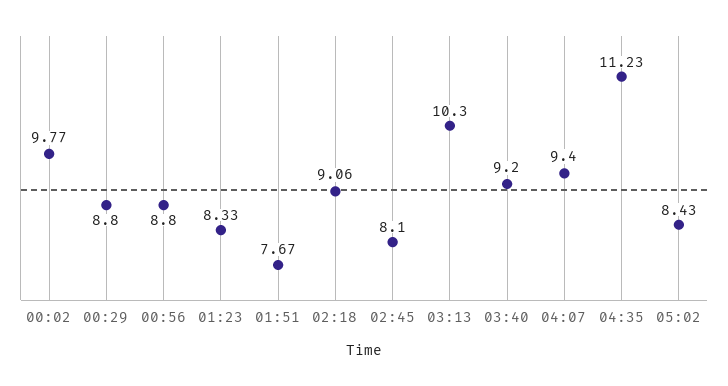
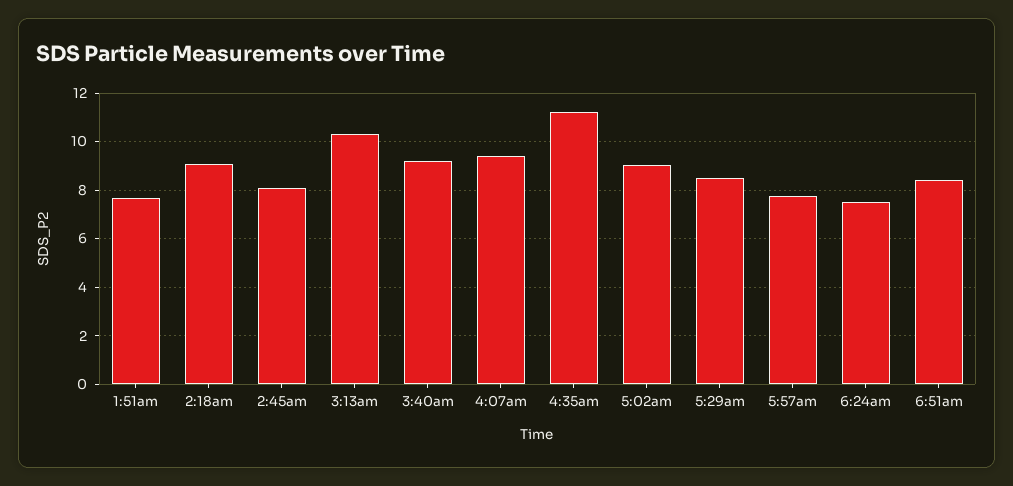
00:02: 9.77 -> none
00:29: 8.8 -> none
00:56: 8.8 -> none
01:23: 8.33 -> none
05:02: 8.43 -> 9
5:29am: none -> 8.5
5:57am: none -> 7.75
6:24am: none -> 7.5
6:51am: none -> 8.5

